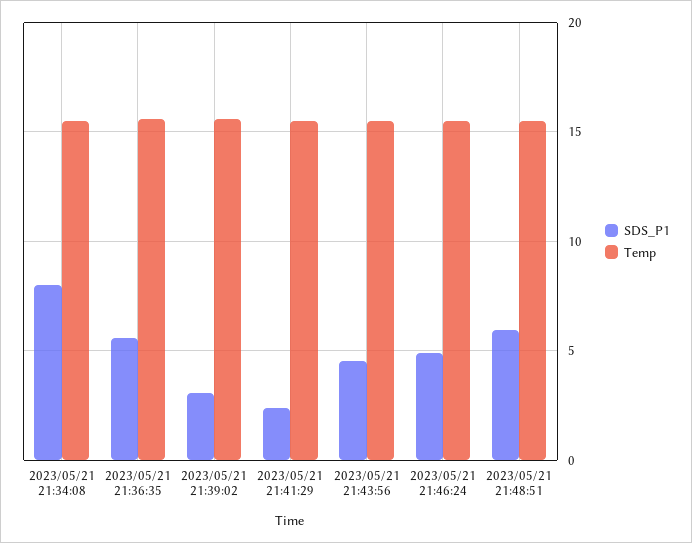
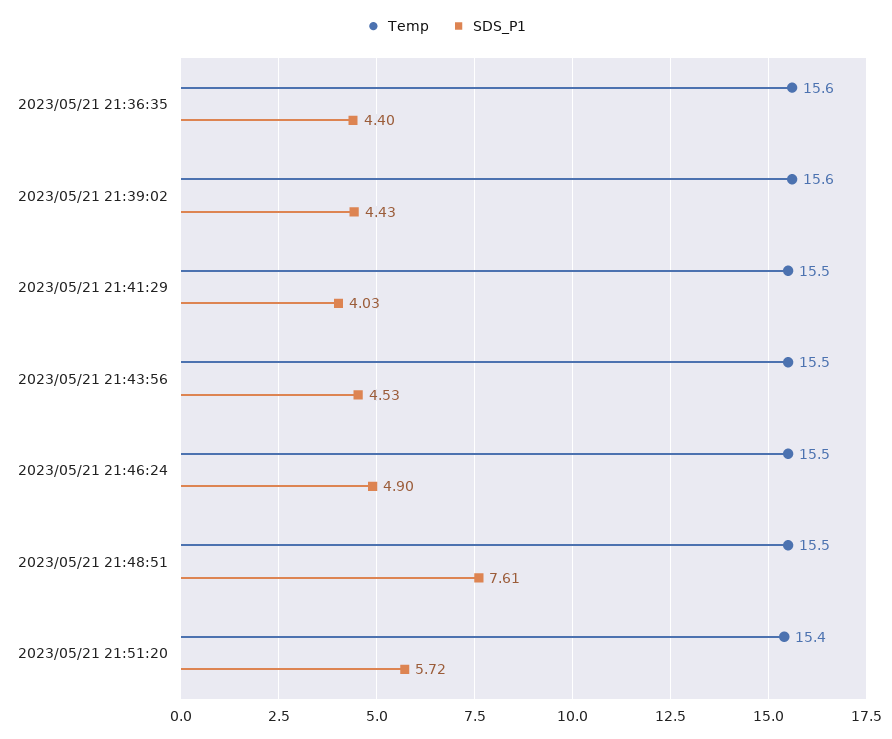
SDS_P1, 2023/05/21 21:34:08: 8 -> none
Temp, 2023/05/21 21:34:08: 15.5 -> none
SDS_P1, 2023/05/21 21:36:35: 5.5 -> 4.4
SDS_P1, 2023/05/21 21:39:02: 3 -> 4.43
SDS_P1, 2023/05/21 21:41:29: 2.5 -> 4.03
SDS_P1, 2023/05/21 21:48:51: 6 -> 7.61
Temp, 2023/05/21 21:51:20: none -> 15.4
SDS_P1, 2023/05/21 21:51:20: none -> 5.72

